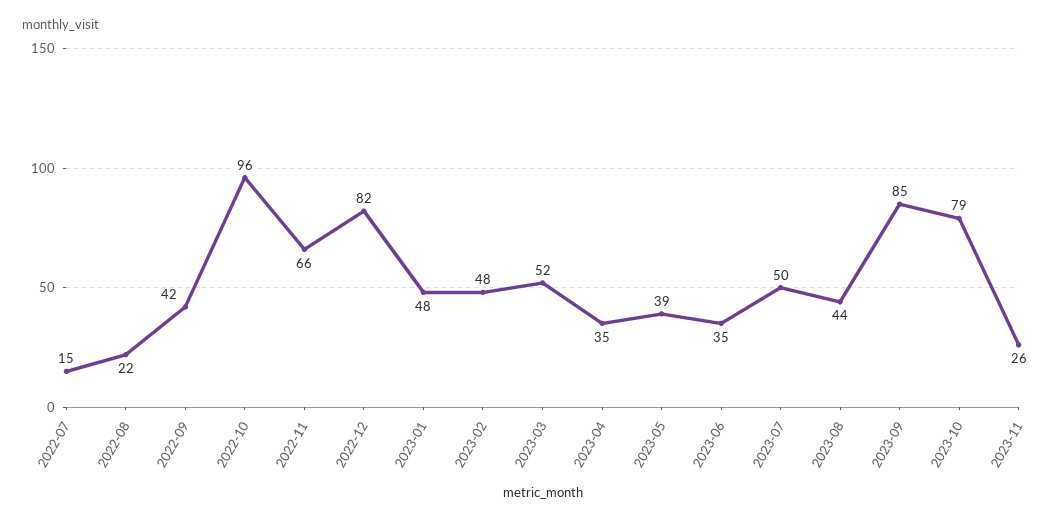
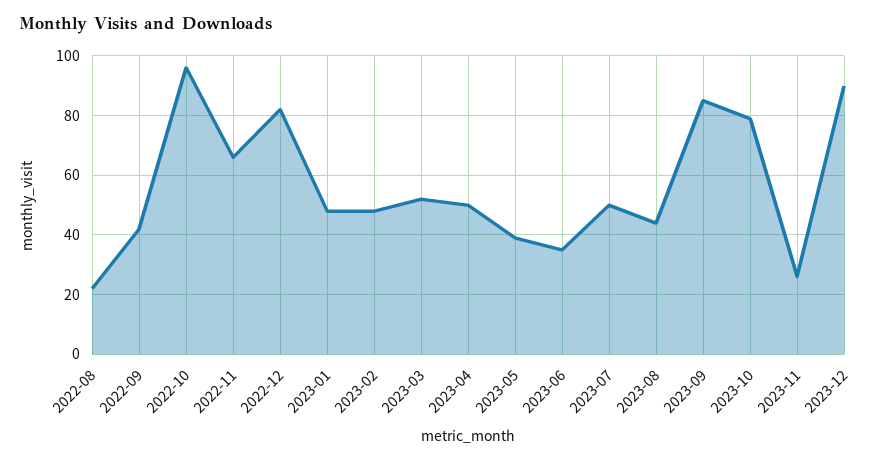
2022-07: 15 -> none
2023-04: 35 -> 50
2023-12: none -> 90

